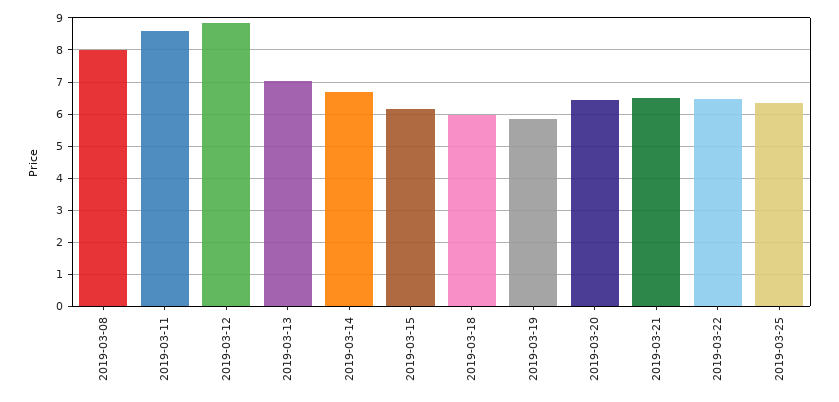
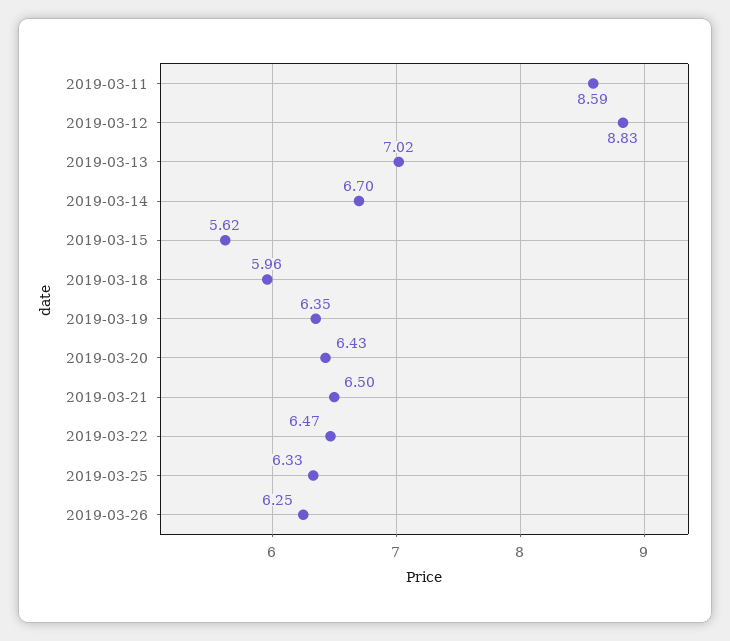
2019-03-08: 8 -> none
2019-03-15: 6.2 -> 5.62
2019-03-19: 5.8 -> 6.35
2019-03-26: none -> 6.25

